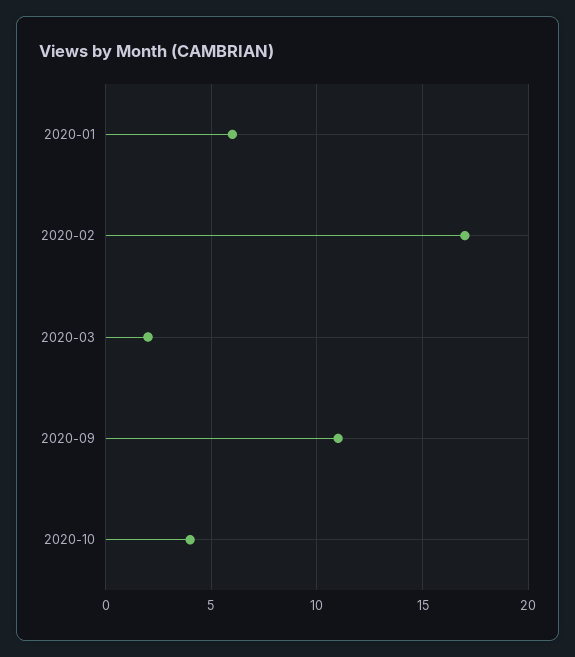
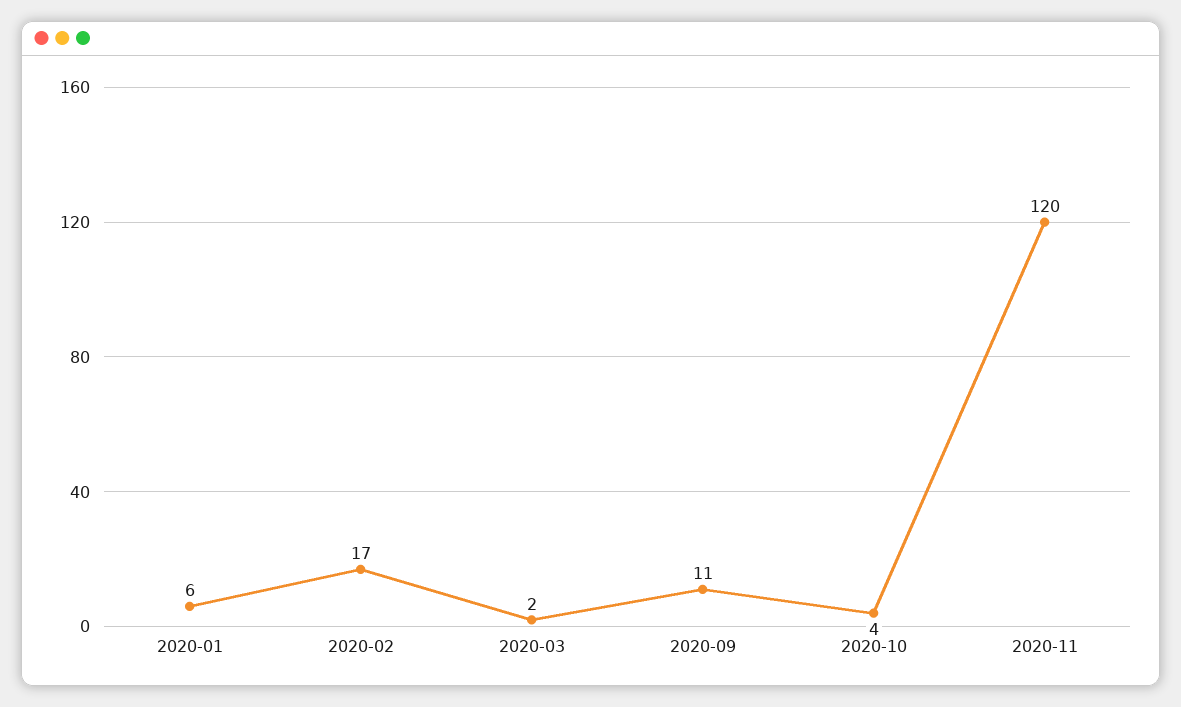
2020-11: none -> 120

